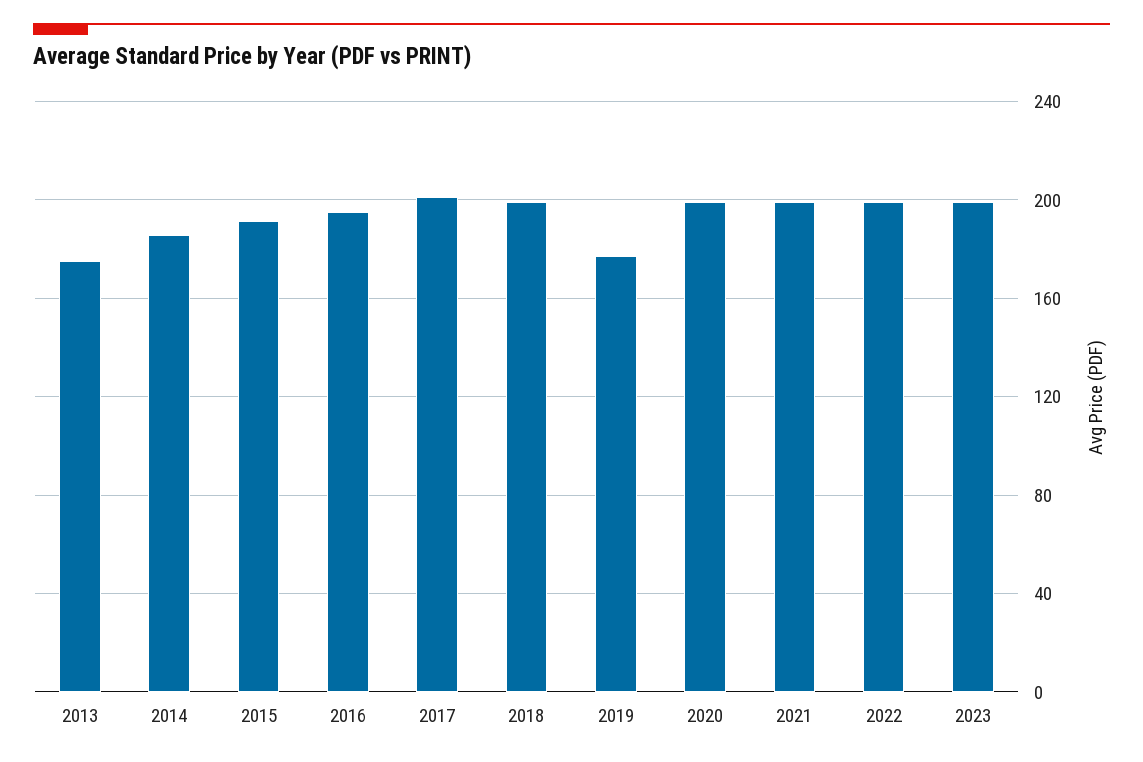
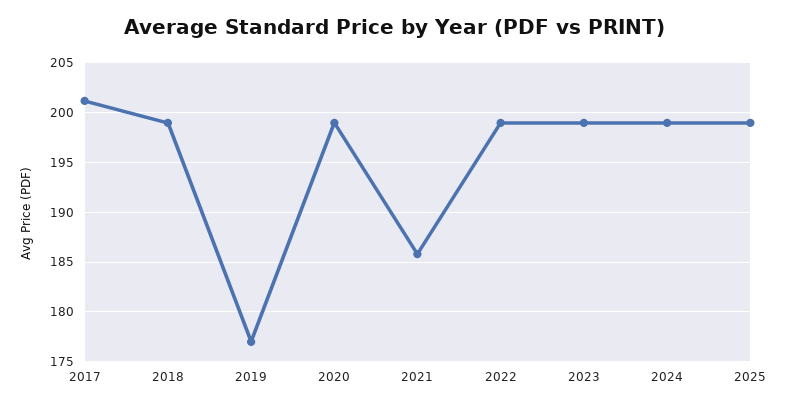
2013: 175 -> none
2014: 185 -> none
2015: 190 -> none
2016: 195 -> none
2021: 200 -> 186
2024: none -> 199
2025: none -> 199

